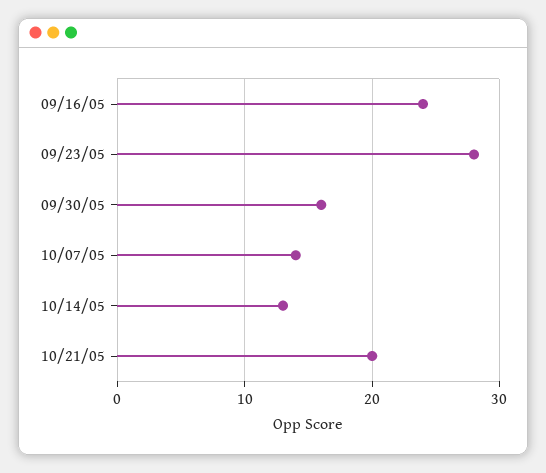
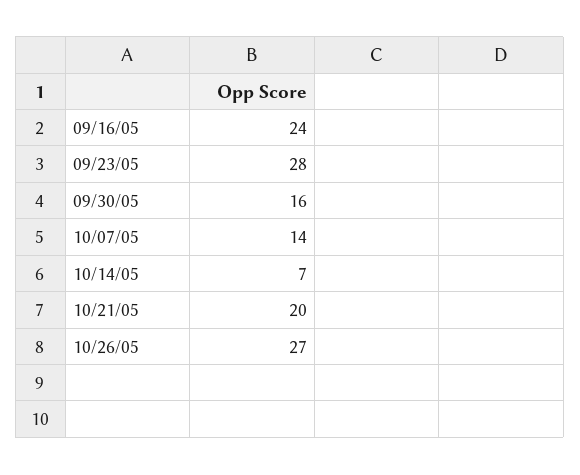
10/14/05: 13 -> 7
10/26/05: none -> 27

